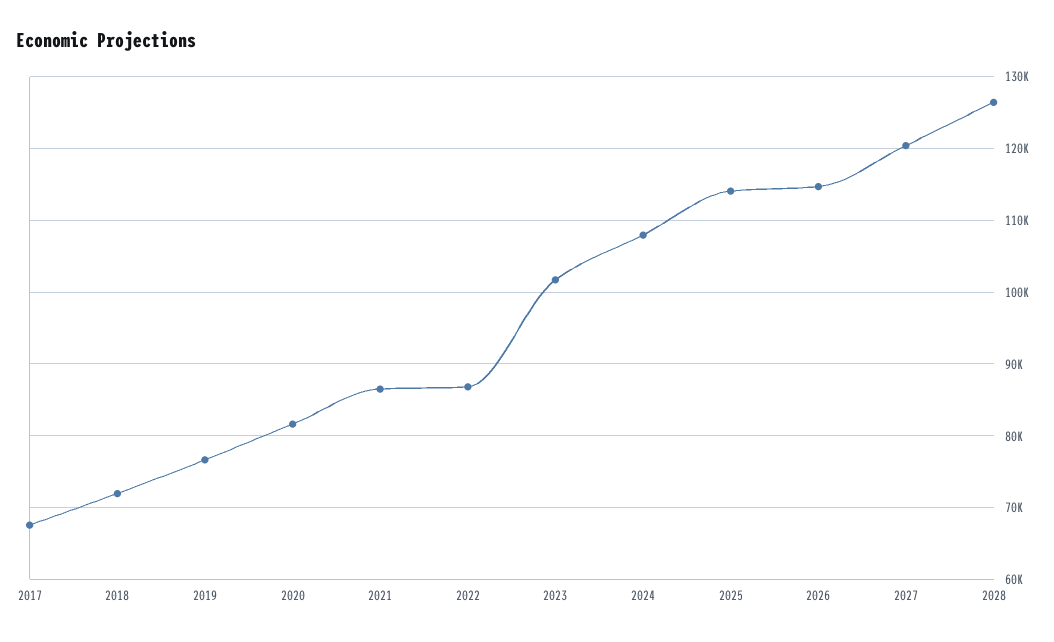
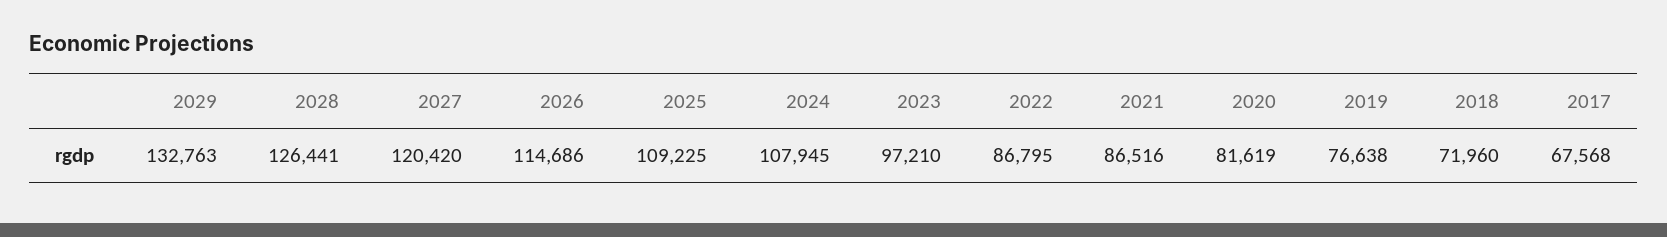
2023: 102000 -> 97210
2025: 114000 -> 109225
2029: none -> 132763

